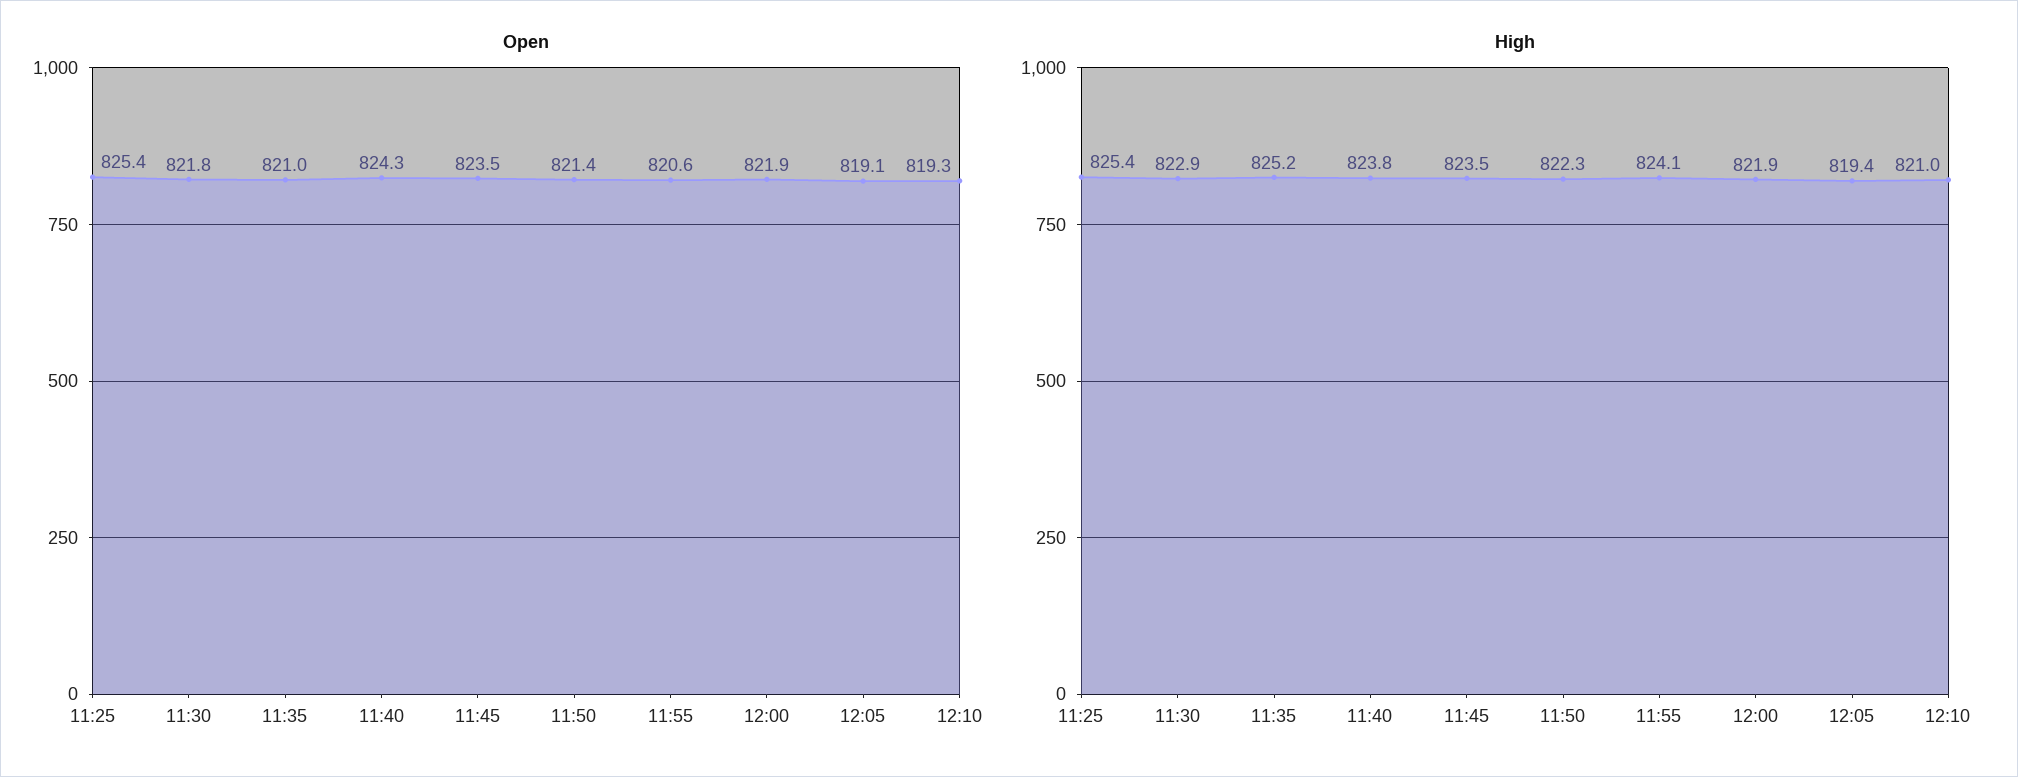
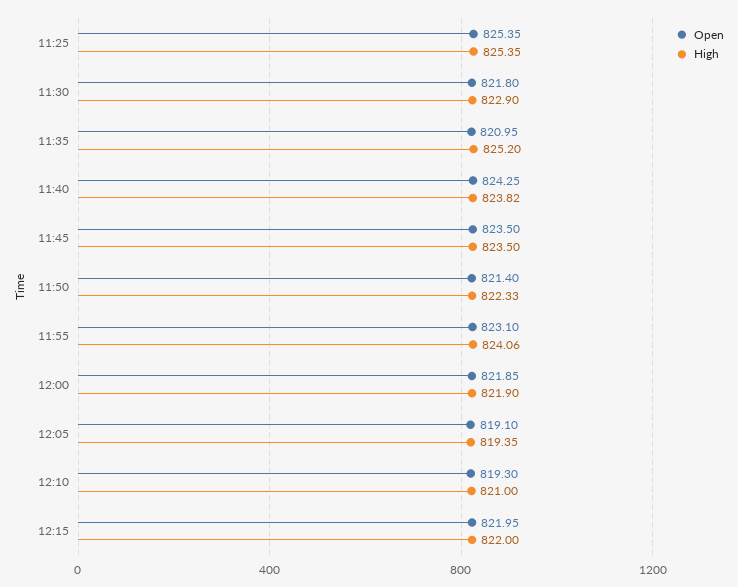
Open, 11:55: 820.6 -> 823.1
Open, 12:15: none -> 821.95
High, 12:15: none -> 822

